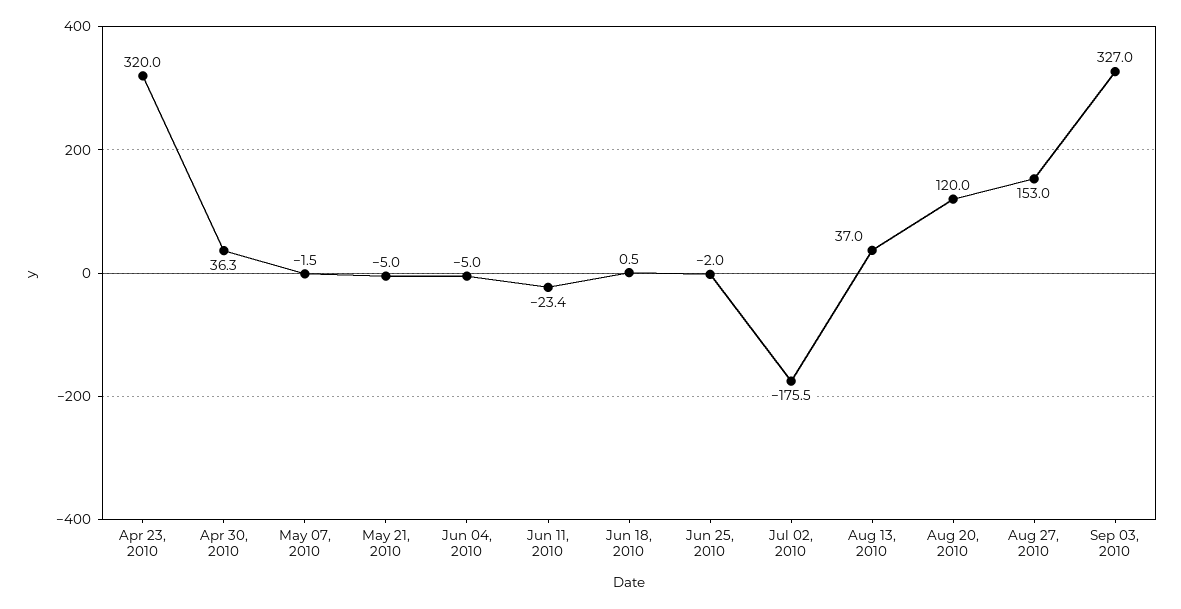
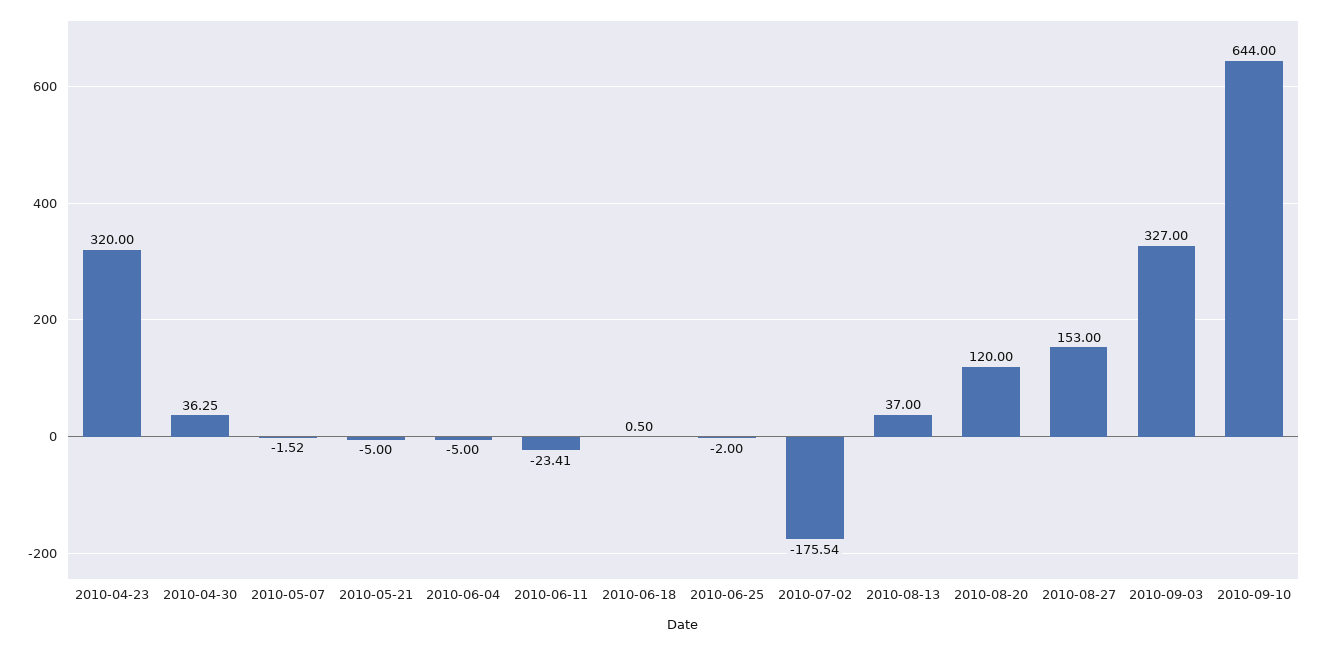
2010-09-10: none -> 644

